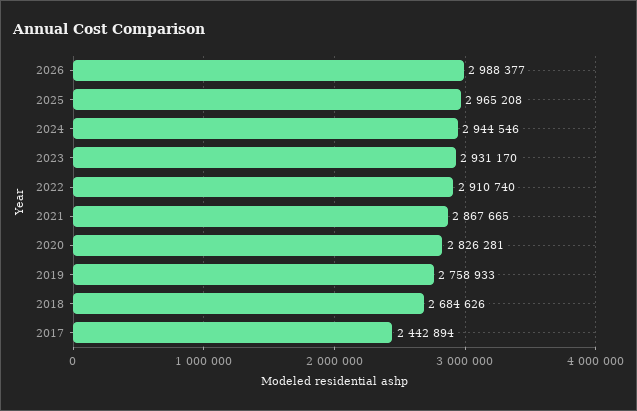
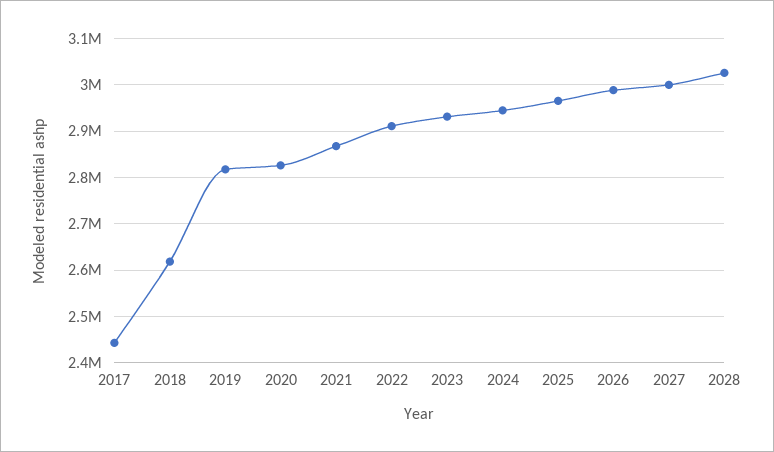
2019: 2758933 -> 2820000
2018: 2684626 -> 2620000
2027: none -> 3000000
2028: none -> 3020000

